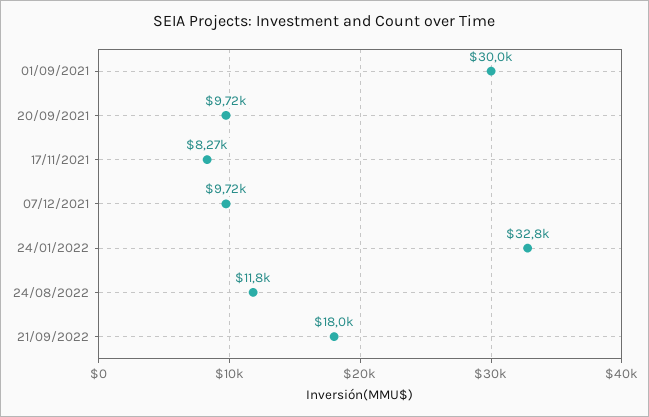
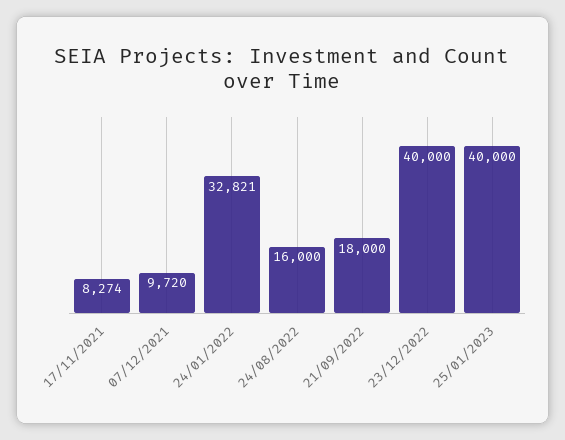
01/09/2021: 30000 -> none
20/09/2021: 9720 -> none
24/08/2022: 11800 -> 16000
23/12/2022: none -> 40000
25/01/2023: none -> 40000

